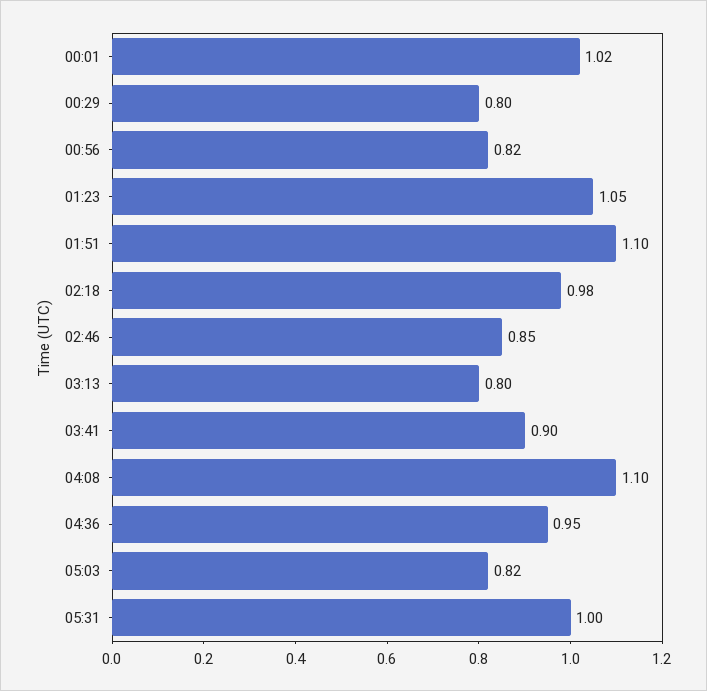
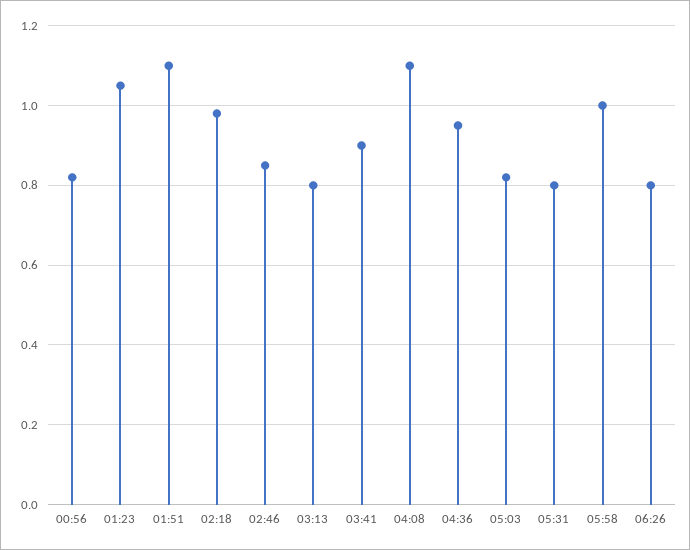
00:01: 1.02 -> none
00:29: 0.8 -> none
05:31: 1 -> 0.8
05:58: none -> 1
06:26: none -> 0.8

